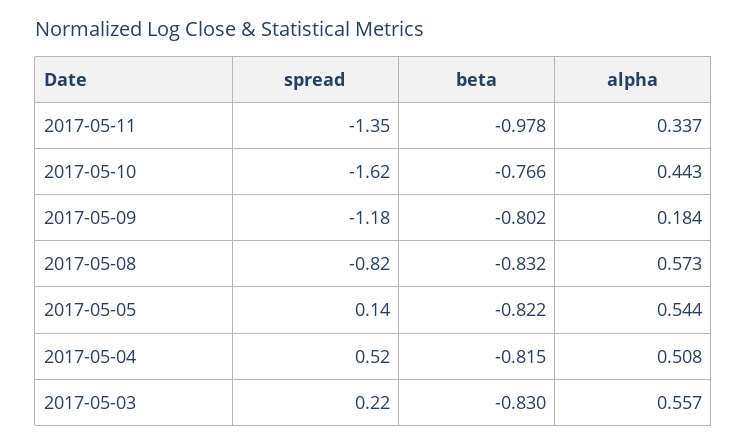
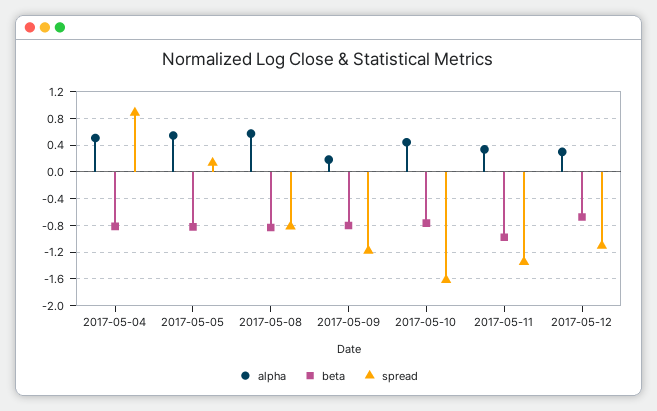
spread, 2017-05-04: 0.52 -> 0.9
spread, 2017-05-03: 0.22 -> none
beta, 2017-05-03: -0.83 -> none
alpha, 2017-05-03: 0.557 -> none
alpha, 2017-05-12: none -> 0.3
beta, 2017-05-12: none -> -0.7
spread, 2017-05-12: none -> -1.1

